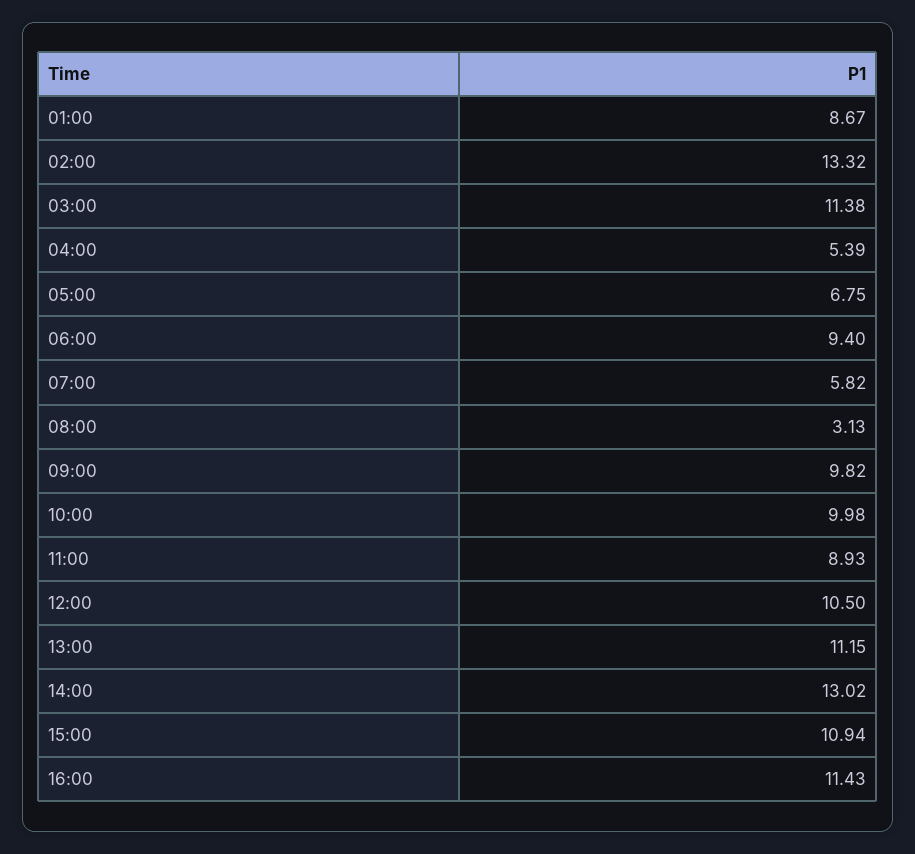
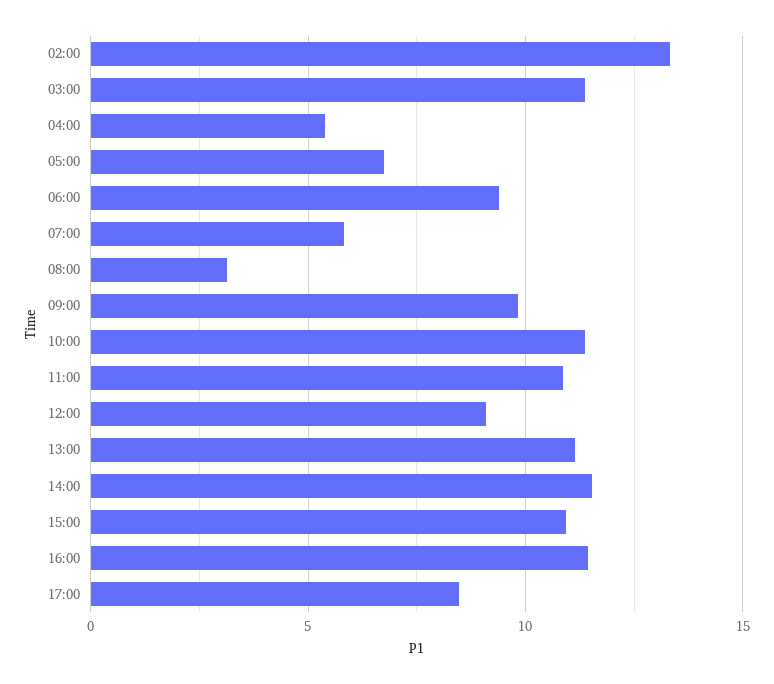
01:00: 8.67 -> none
10:00: 9.98 -> 11.5
11:00: 8.93 -> 11
12:00: 10.5 -> 9
14:00: 13.02 -> 11.5
17:00: none -> 8.5

